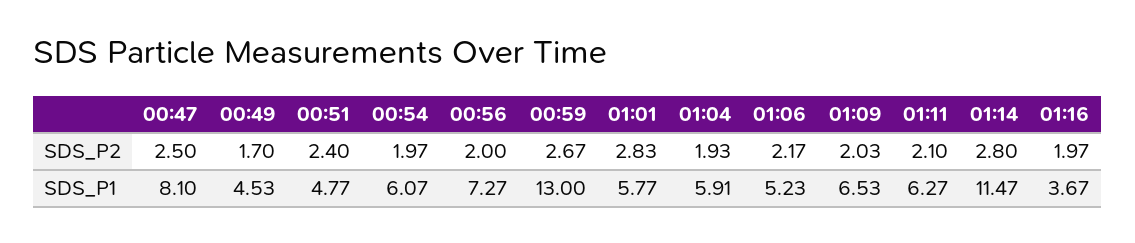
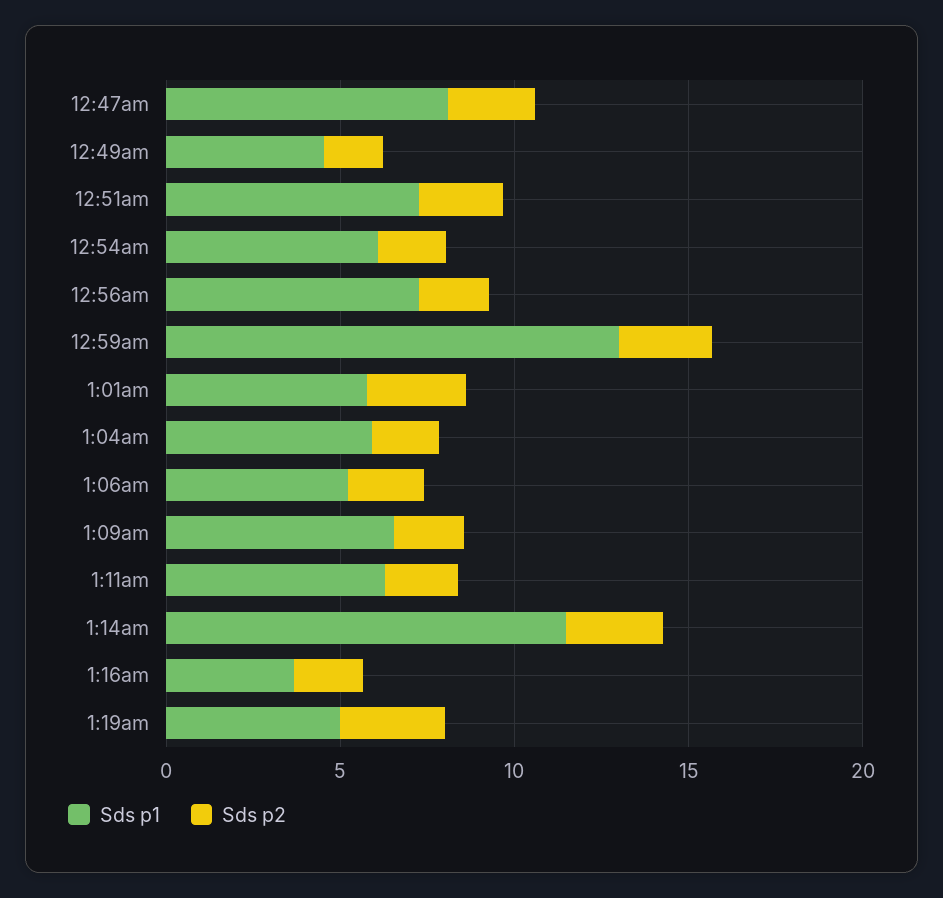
SDS_P1, 00:51: 4.77 -> 7
SDS_P1, 1:19am: none -> 5
SDS_P2, 1:19am: none -> 3

